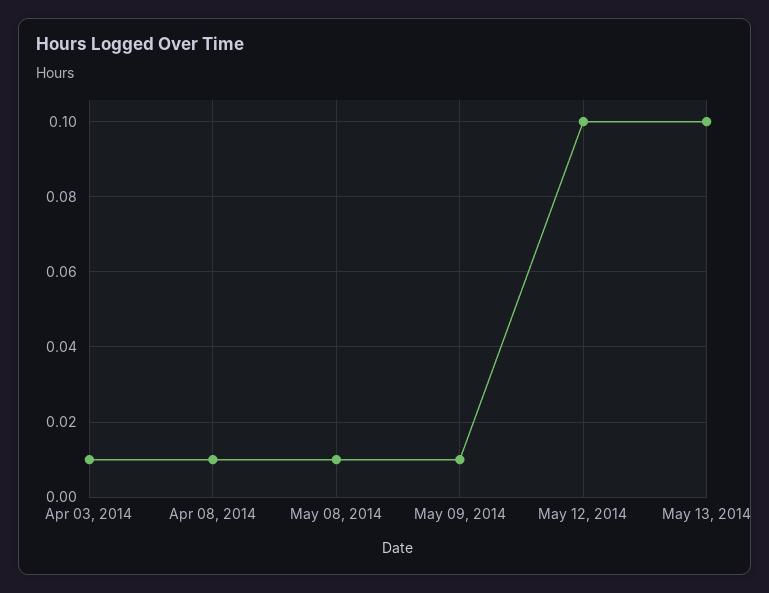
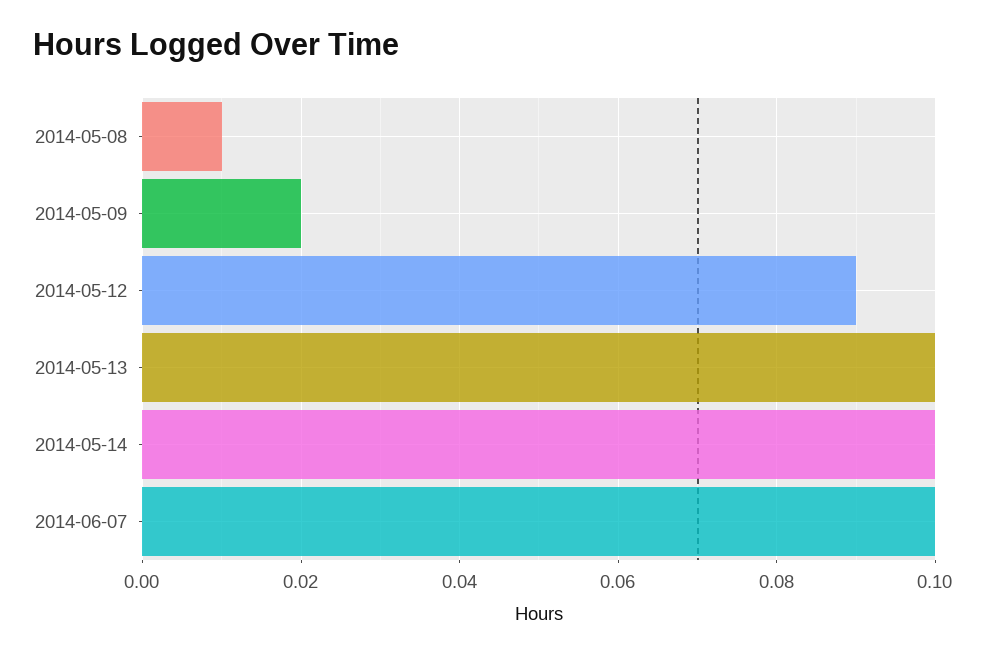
Apr 03, 2014: 0.01 -> none
Apr 08, 2014: 0.01 -> none
May 09, 2014: 0.01 -> 0.02
May 12, 2014: 0.1 -> 0.09
2014-05-14: none -> 0.1
2014-06-07: none -> 0.1

